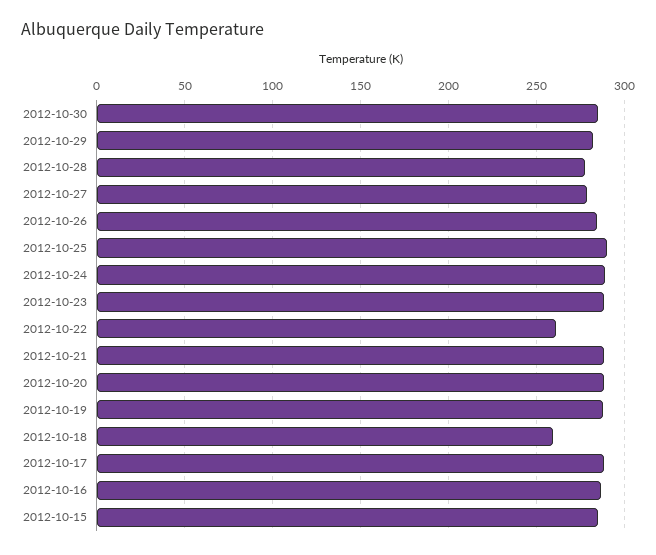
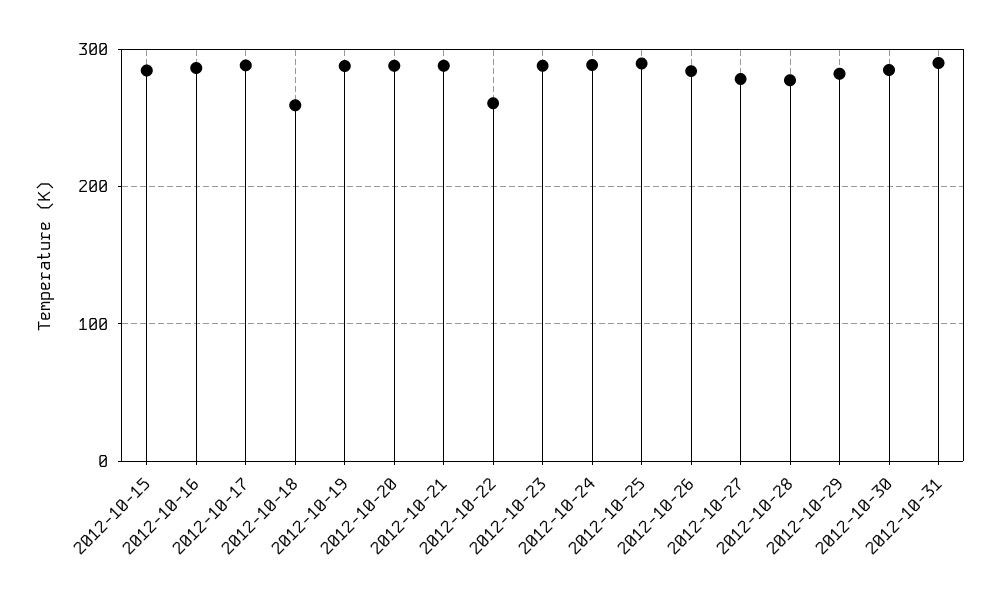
2012-10-31: none -> 290

